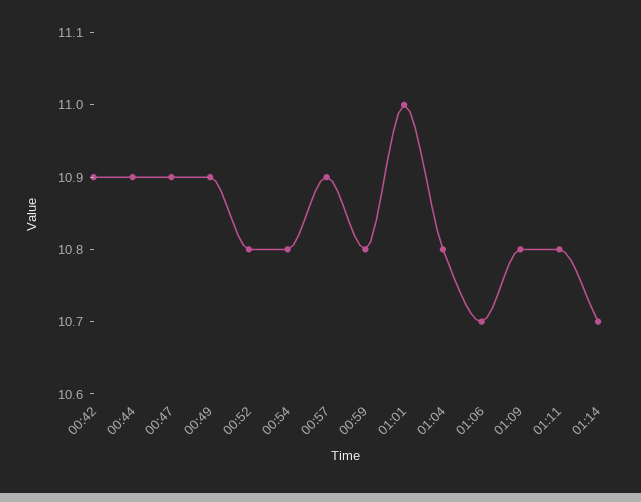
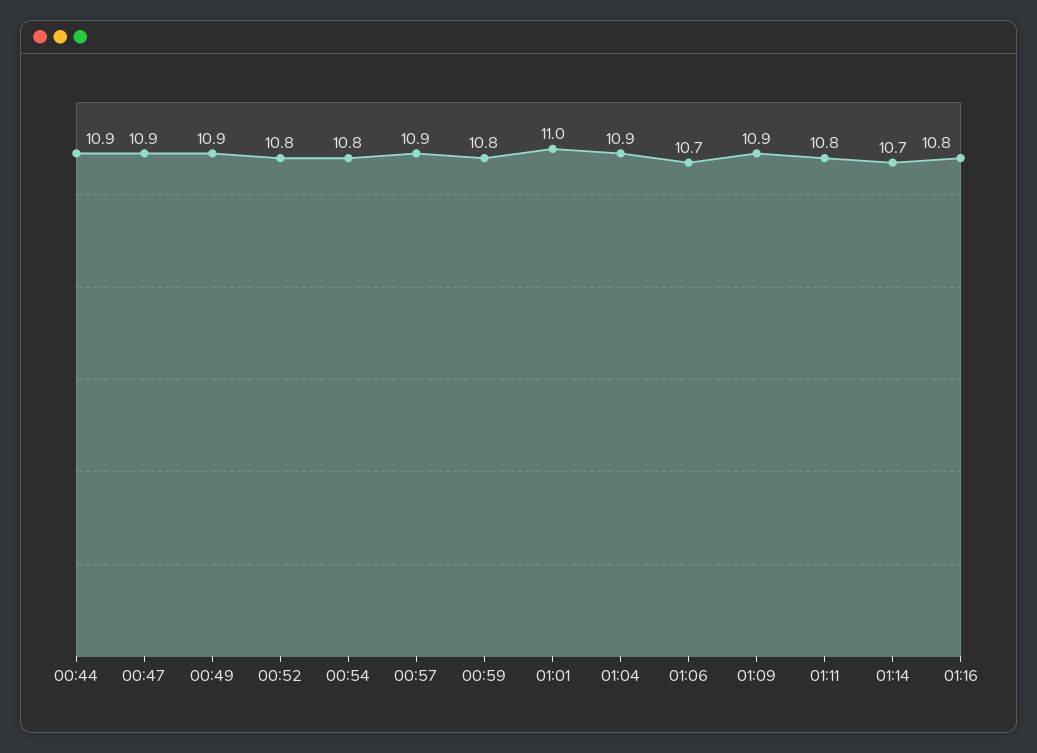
00:42: 10.9 -> none
01:04: 10.8 -> 10.9
01:09: 10.8 -> 10.9
01:16: none -> 10.8

